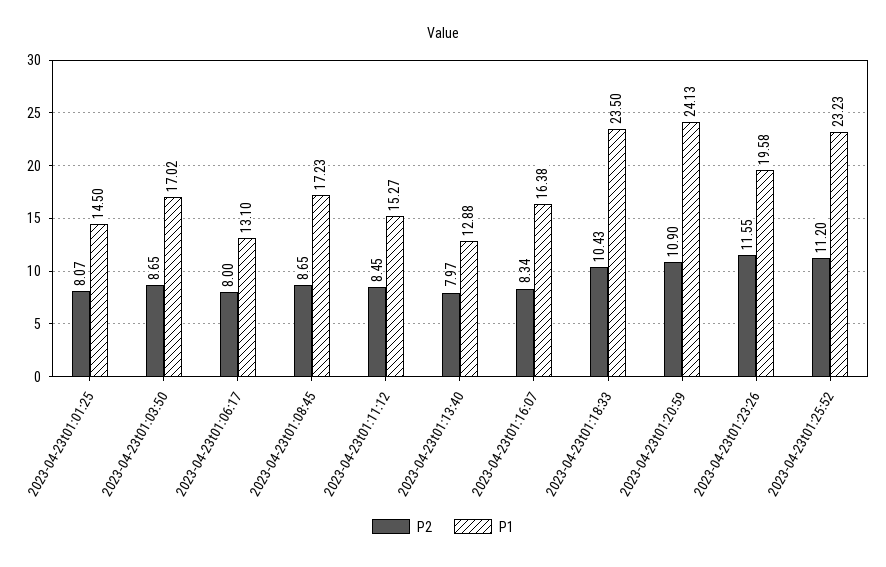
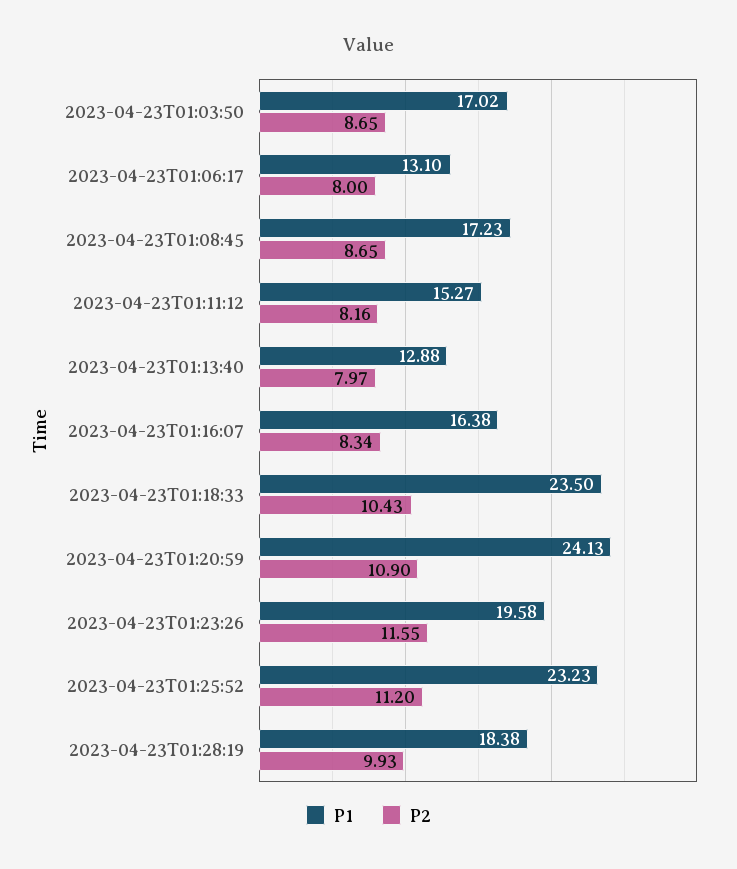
P2, 2023-04-23t01:01:25: 8.07 -> none
P1, 2023-04-23t01:01:25: 14.5 -> none
P2, 2023-04-23t01:11:12: 8.45 -> 8.16
P1, 2023-04-23T01:28:19: none -> 18.38
P2, 2023-04-23T01:28:19: none -> 9.93

